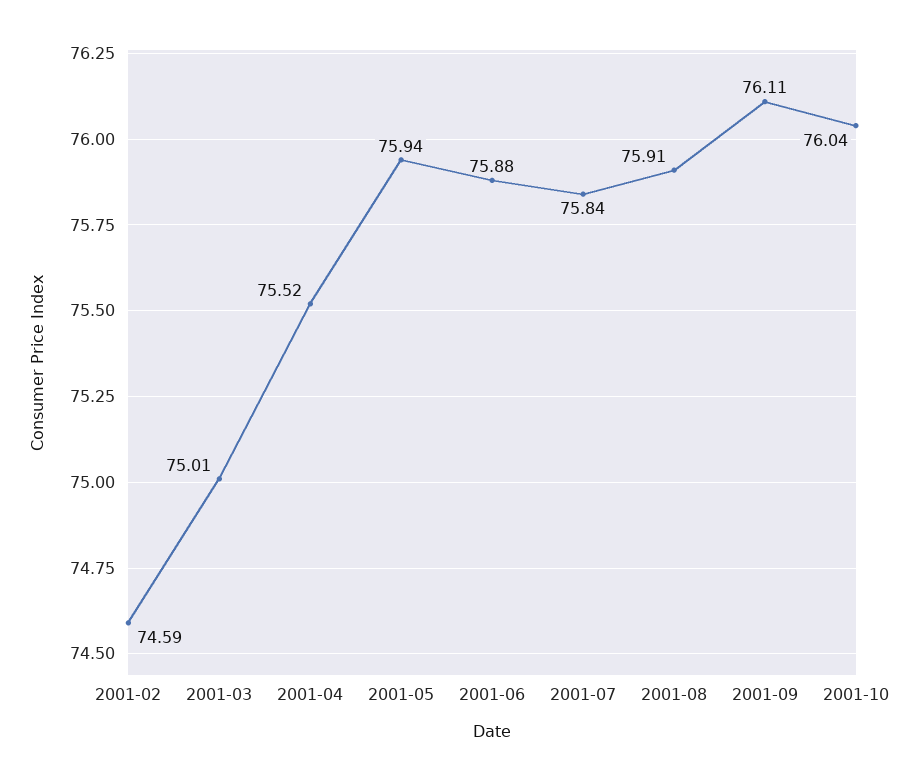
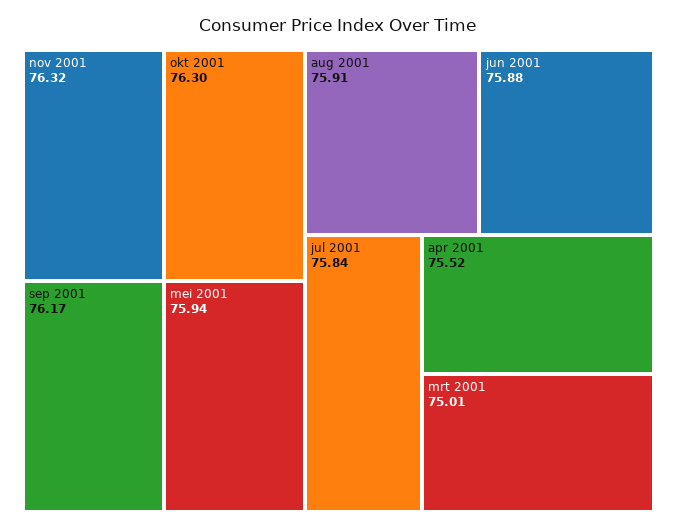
2001-02: 74.59 -> none
2001-09: 76.11 -> 76.17
2001-10: 76.04 -> 76.3
nov 2001: none -> 76.32

